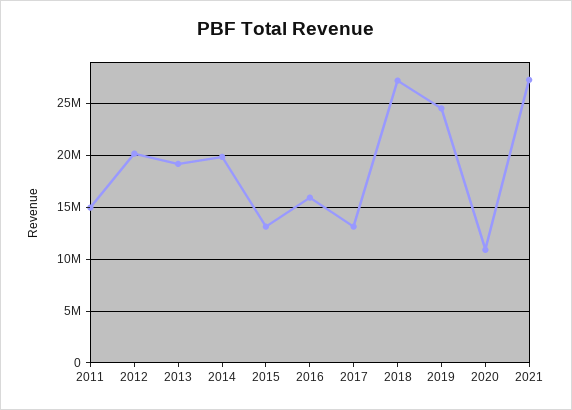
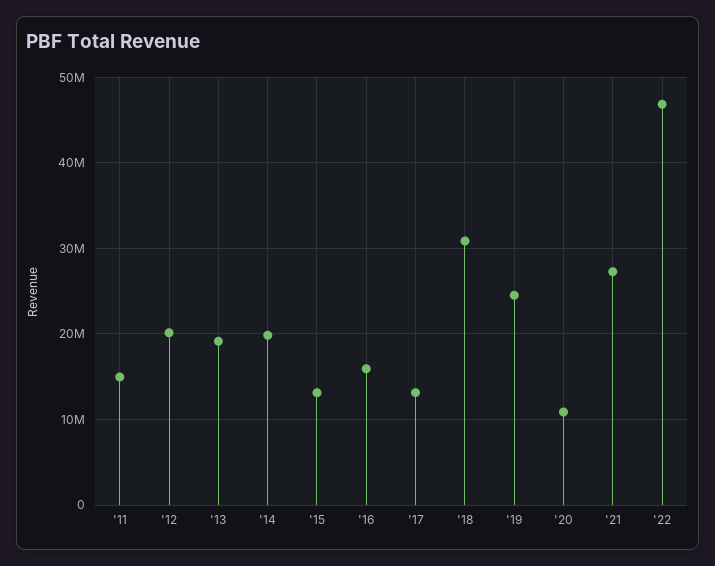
2018: 27000000 -> 31000000
'22: none -> 47000000

